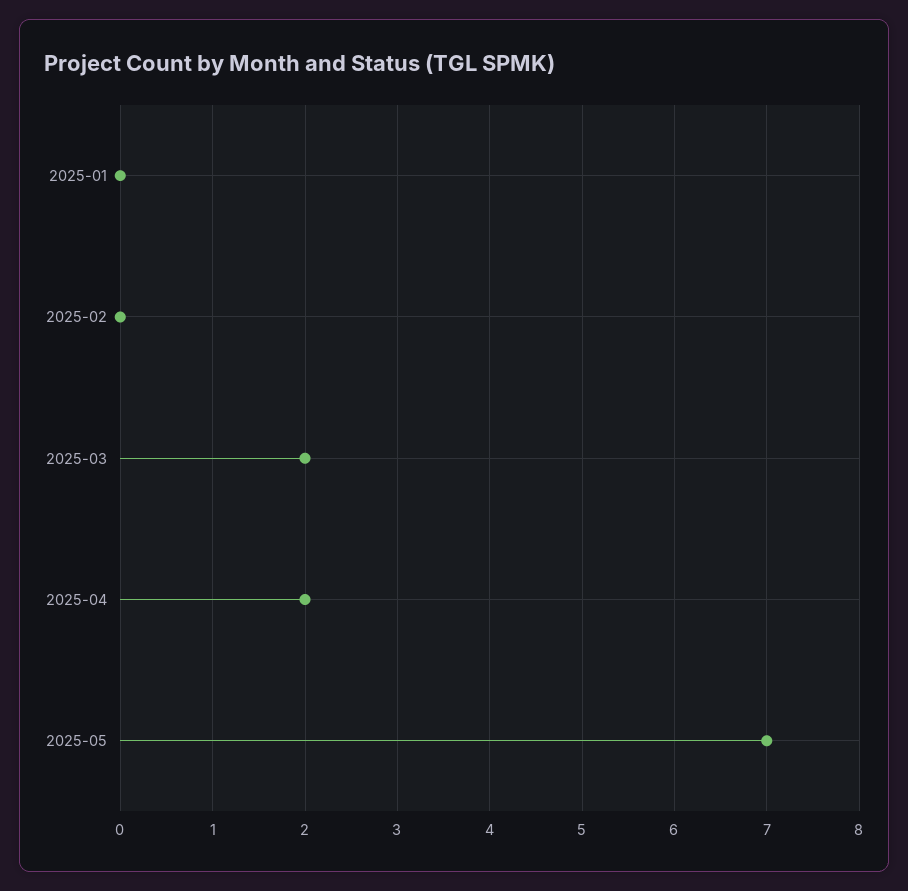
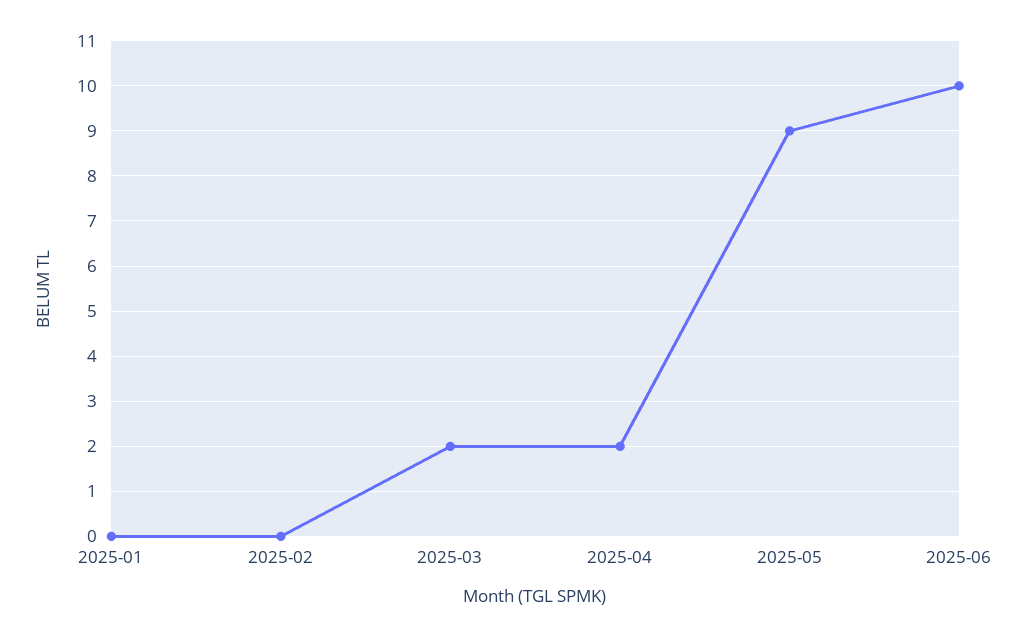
2025-05: 7 -> 9
2025-06: none -> 10

